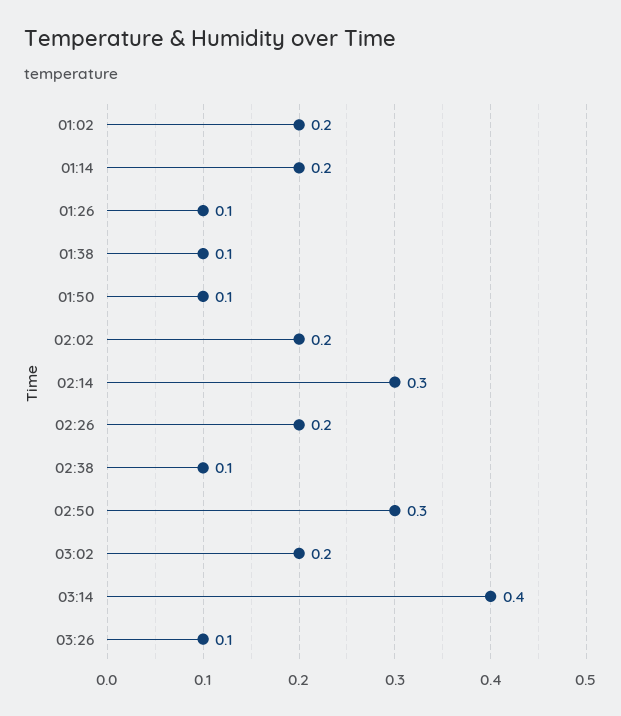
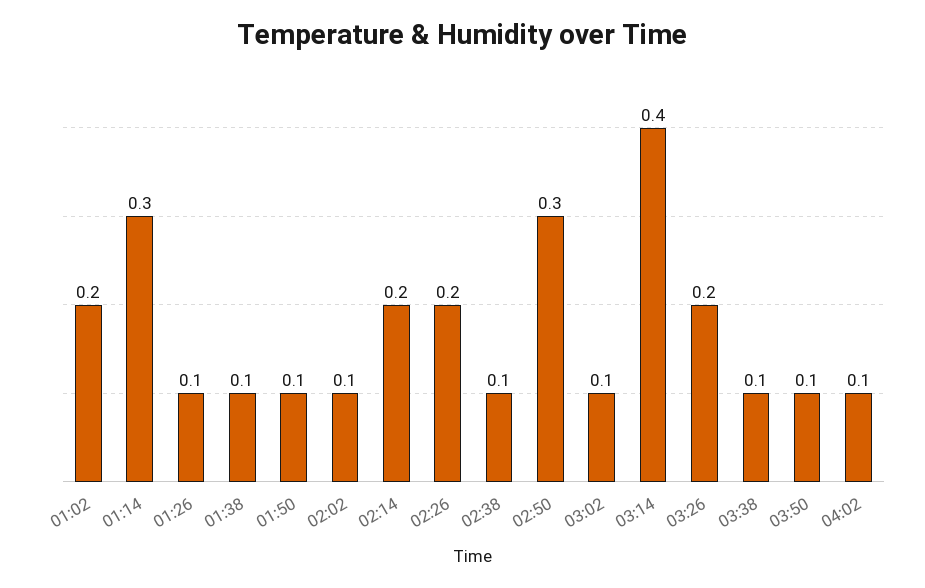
01:14: 0.2 -> 0.3
02:02: 0.2 -> 0.1
02:14: 0.3 -> 0.2
03:02: 0.2 -> 0.1
03:26: 0.1 -> 0.2
03:38: none -> 0.1
03:50: none -> 0.1
04:02: none -> 0.1

